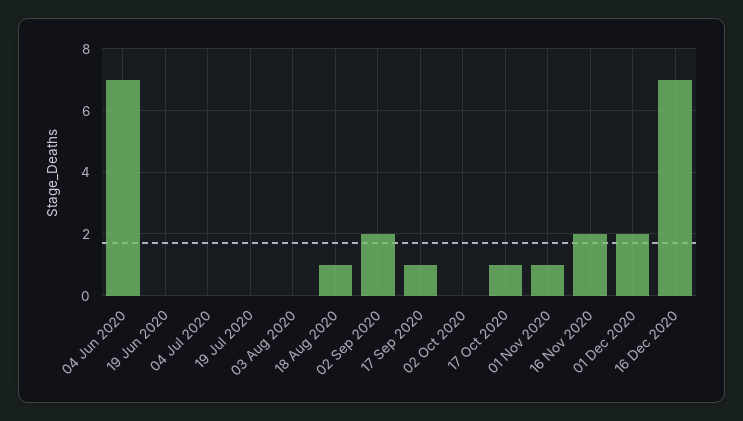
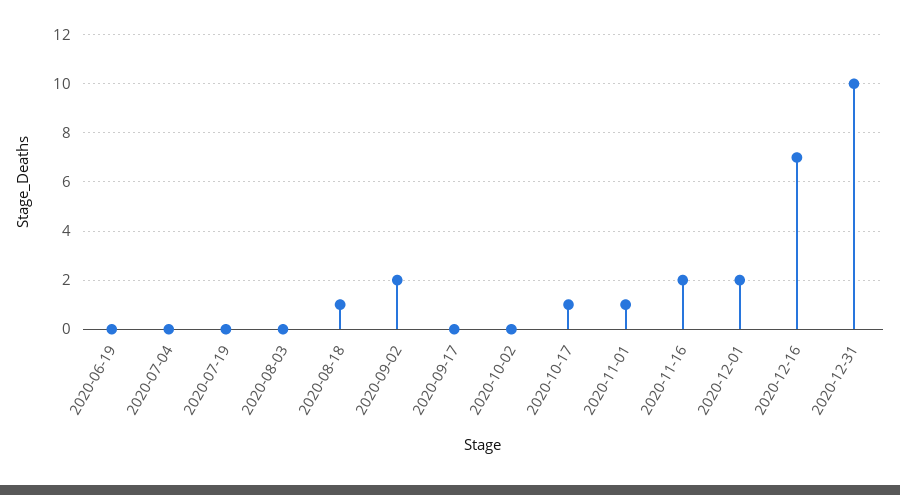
04 Jun 2020: 7 -> none
17 Sep 2020: 1 -> 0
2020-12-31: none -> 10

